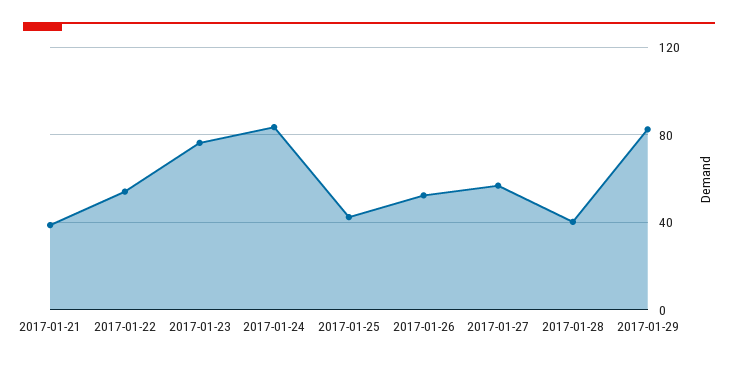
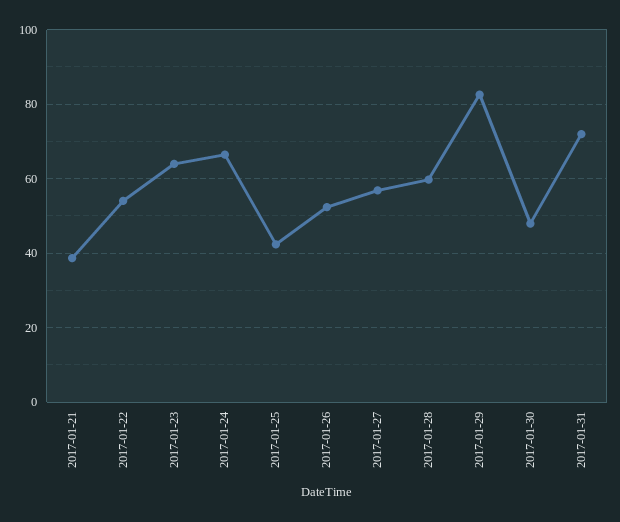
2017-01-23: 75 -> 64
2017-01-24: 85 -> 66
2017-01-28: 40 -> 60
2017-01-30: none -> 48
2017-01-31: none -> 72

